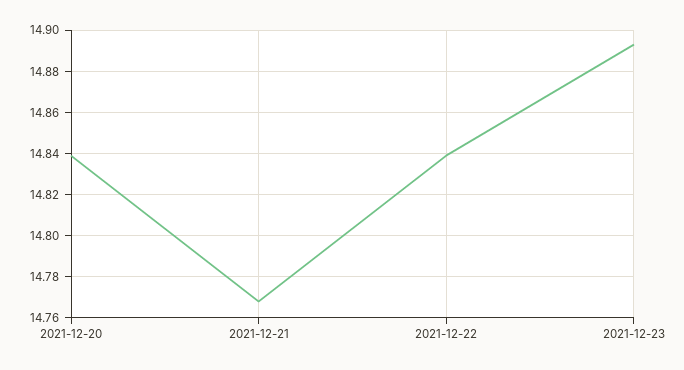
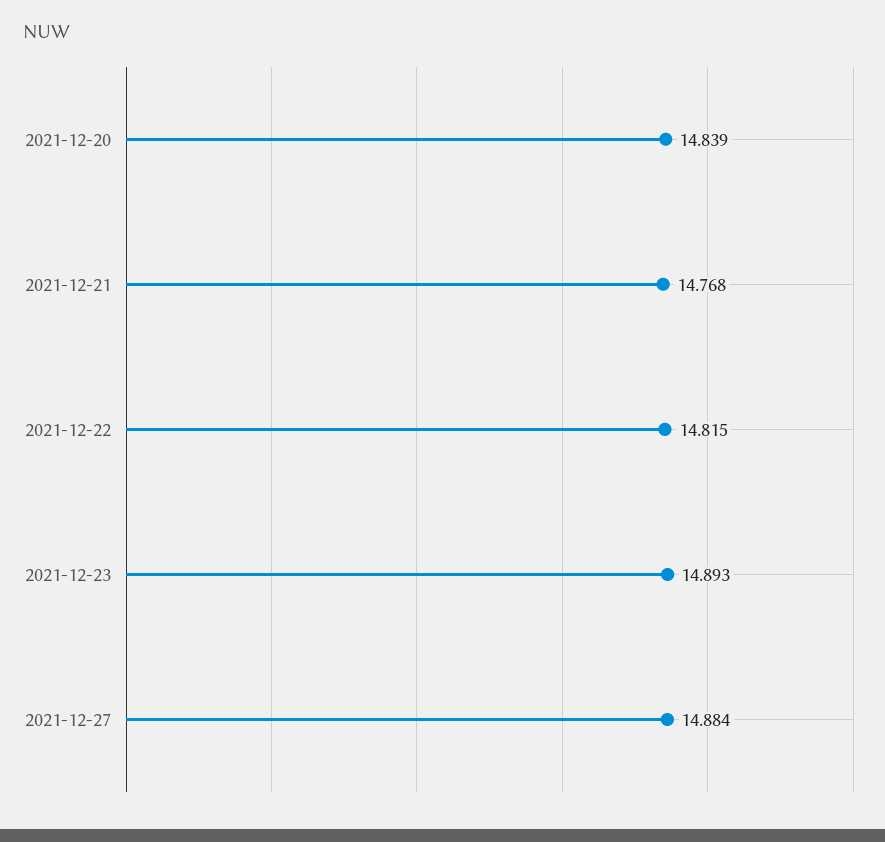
2021-12-22: 14.84 -> 14.815
2021-12-27: none -> 14.884

